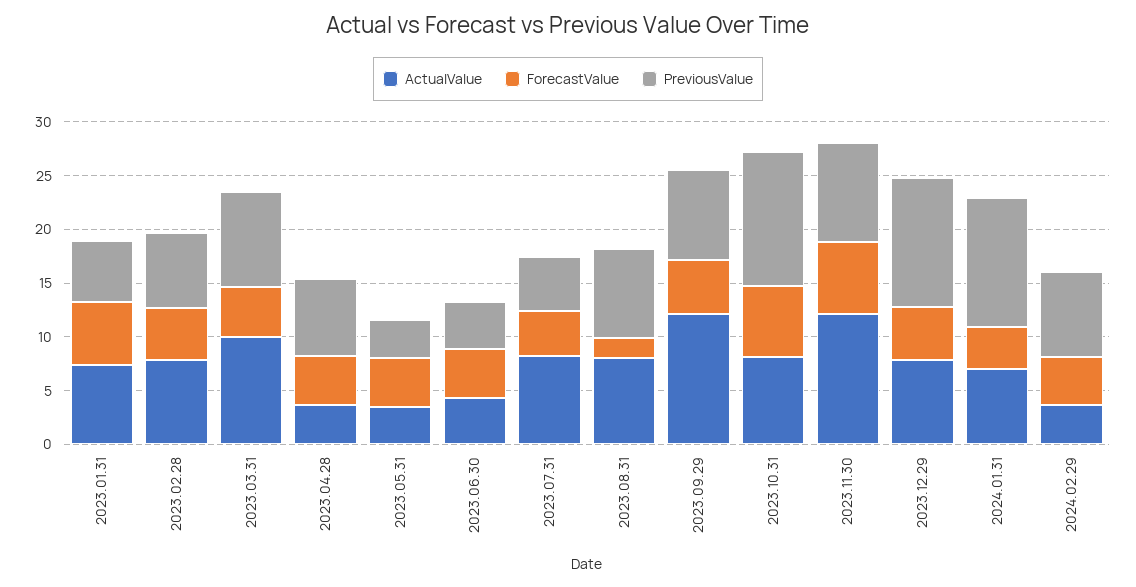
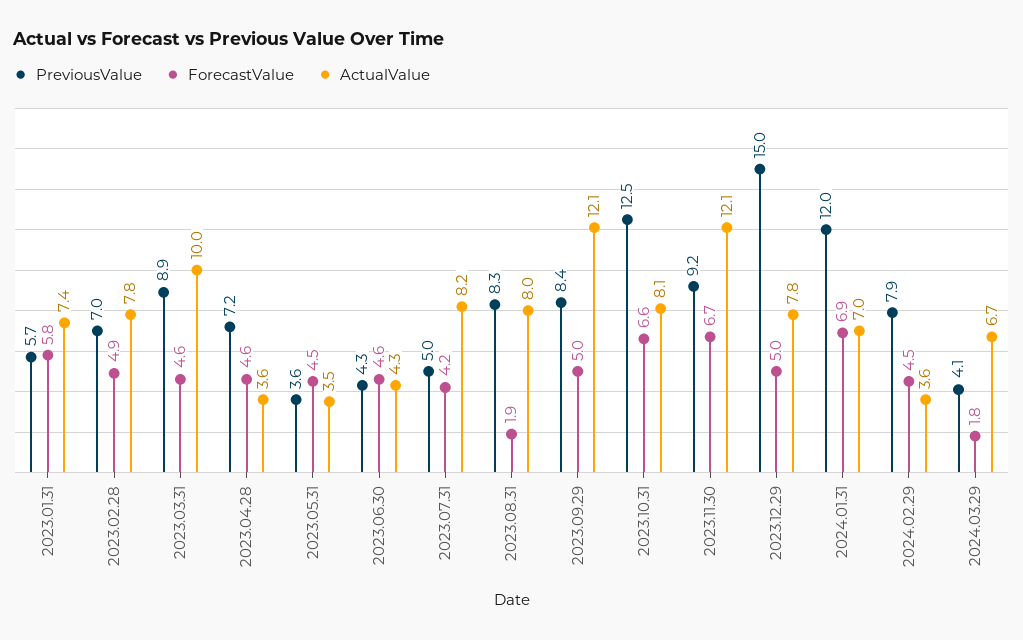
PreviousValue, 2023.12.29: 12 -> 15
ForecastValue, 2024.01.31: 4 -> 6.9
PreviousValue, 2024.03.29: none -> 4.1
ForecastValue, 2024.03.29: none -> 1.8
ActualValue, 2024.03.29: none -> 6.7

